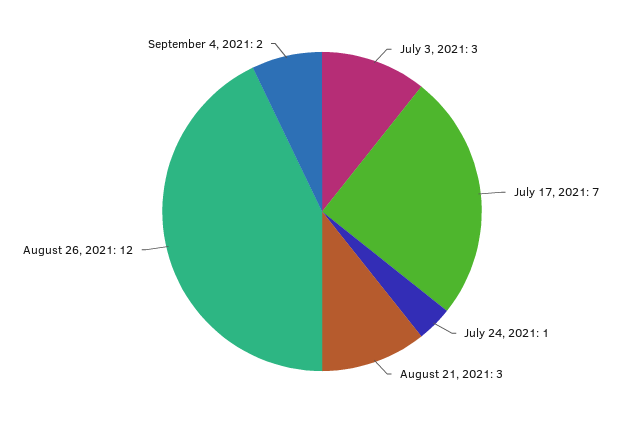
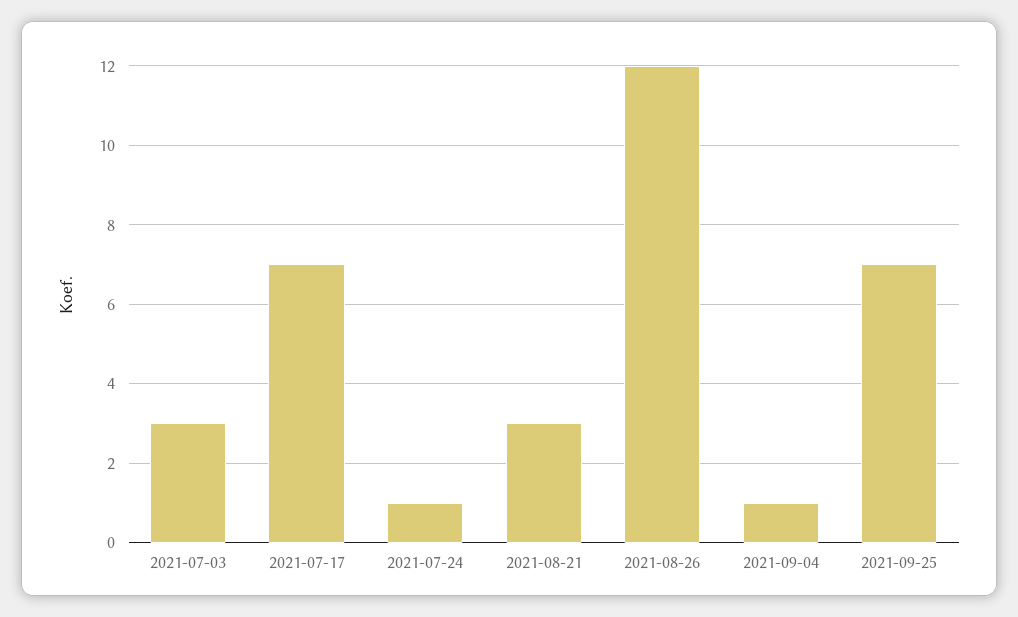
September 4, 2021: 2 -> 1
2021-09-25: none -> 7

